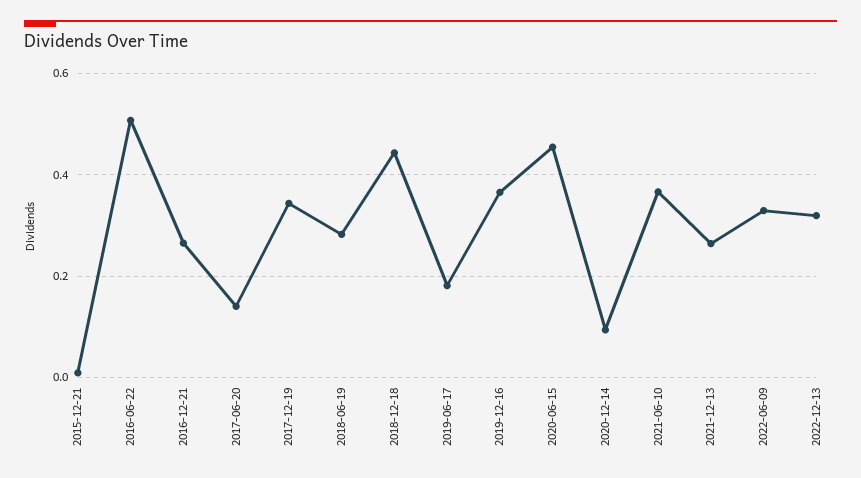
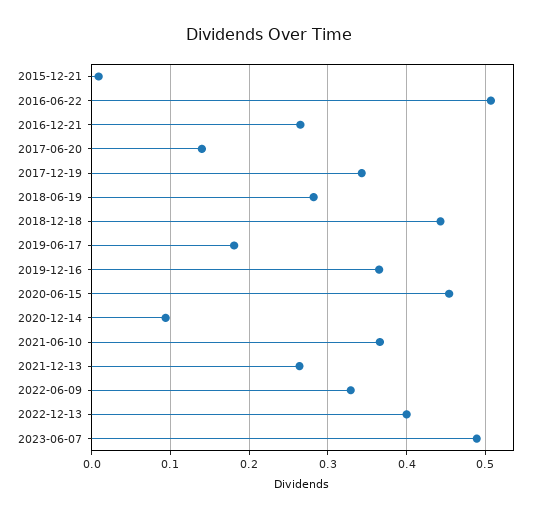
2022-12-13: 0.32 -> 0.4
2023-06-07: none -> 0.49

